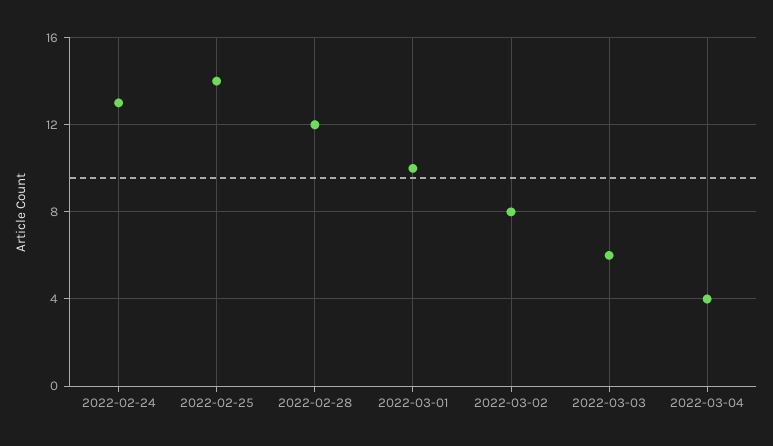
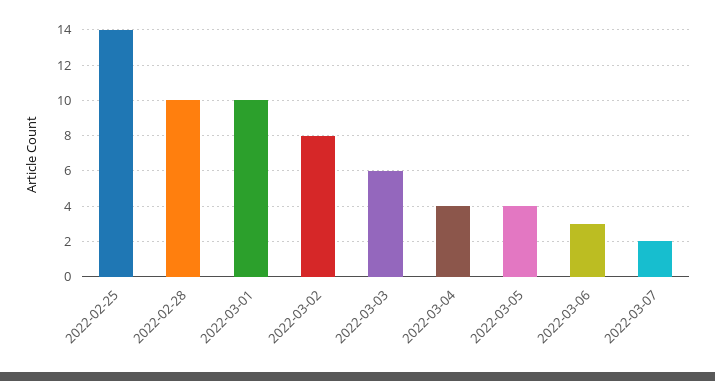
2022-02-24: 13 -> none
2022-02-28: 12 -> 10
2022-03-05: none -> 4
2022-03-06: none -> 3
2022-03-07: none -> 2

